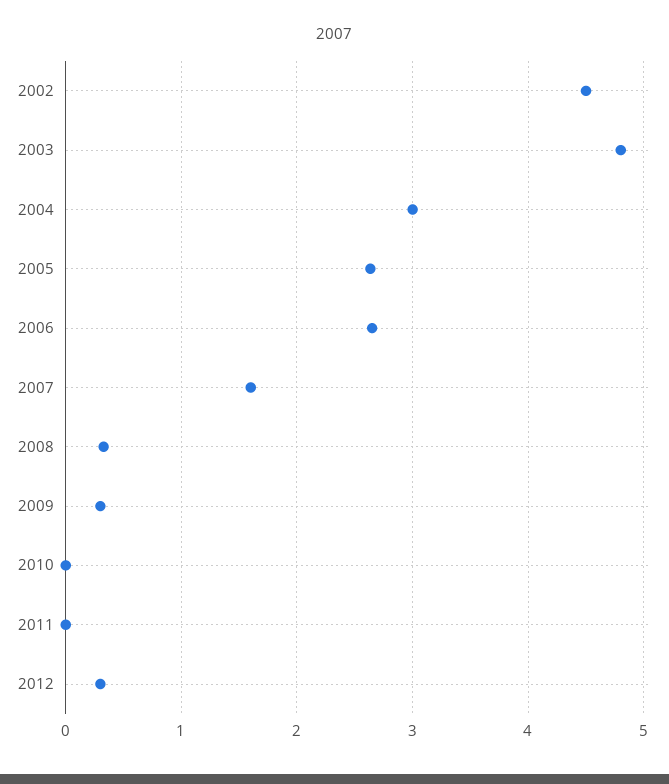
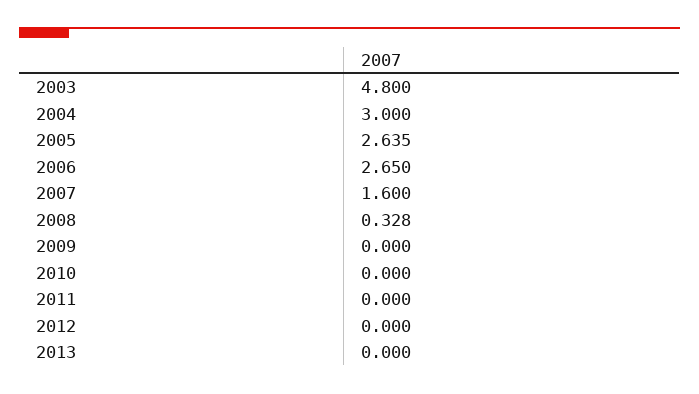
2002: 4.5 -> none
2009: 0.3 -> 0
2012: 0.3 -> 0
2013: none -> 0

